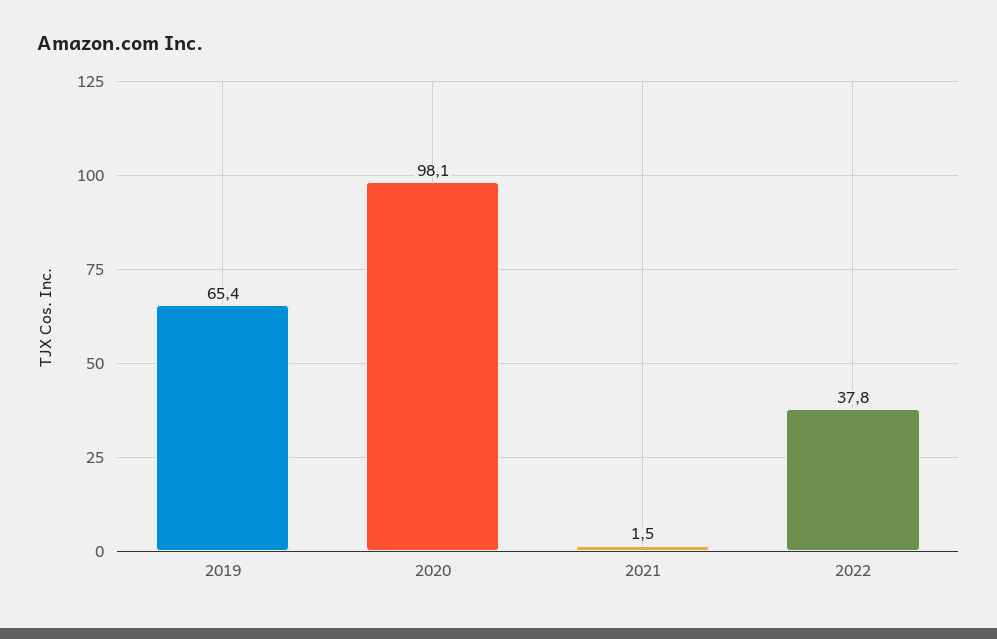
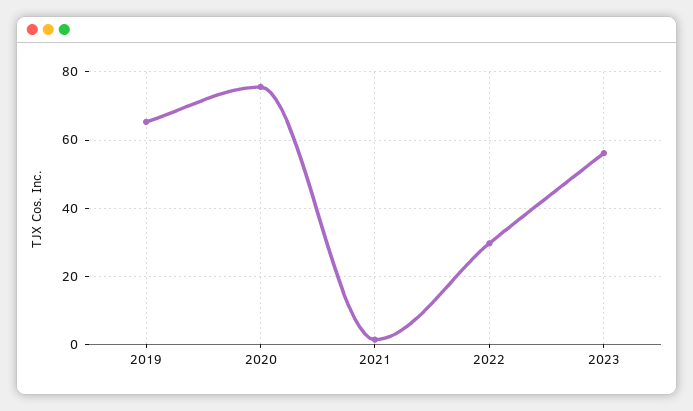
2020: 98.1 -> 76
2022: 37.8 -> 30
2023: none -> 56

